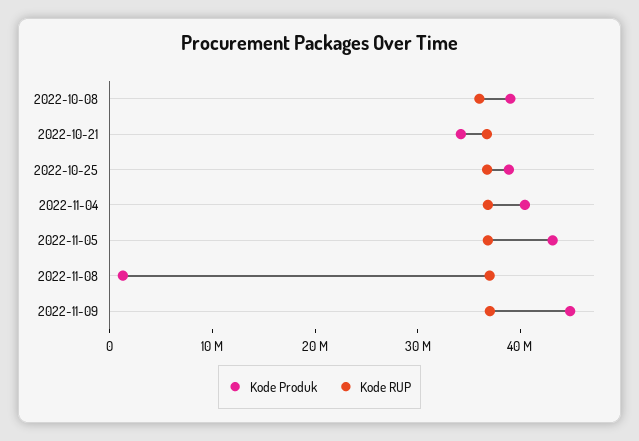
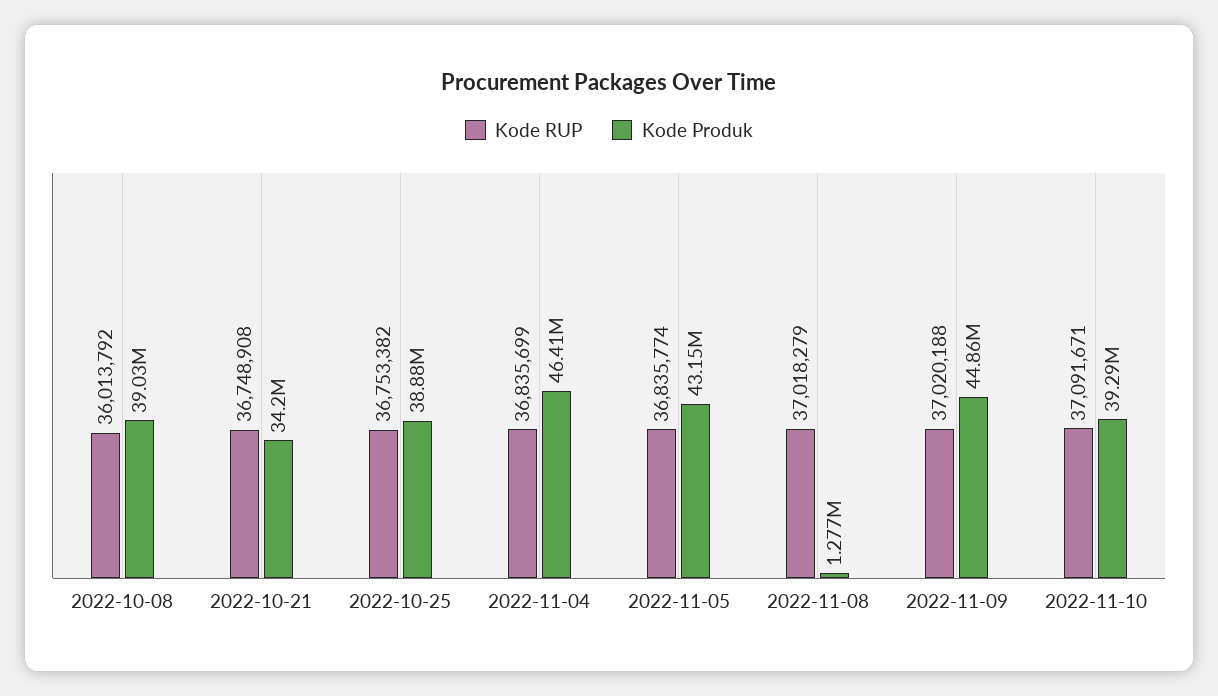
Kode Produk, 2022-11-04: 40000000 -> 46410000
Kode RUP, 2022-11-10: none -> 37091671
Kode Produk, 2022-11-10: none -> 39290000

